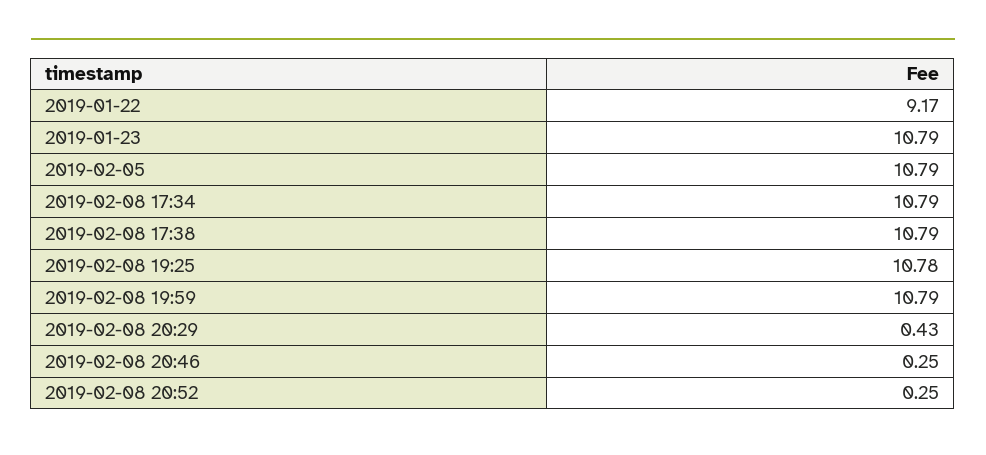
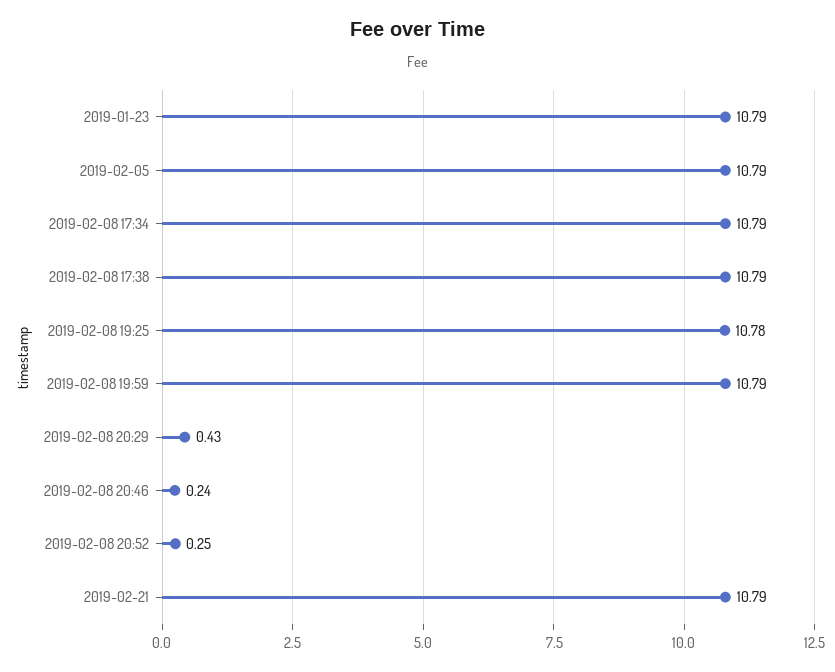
2019-01-22: 9.17 -> none
2019-02-08 20:46: 0.25 -> 0.24
2019-02-21: none -> 10.79

